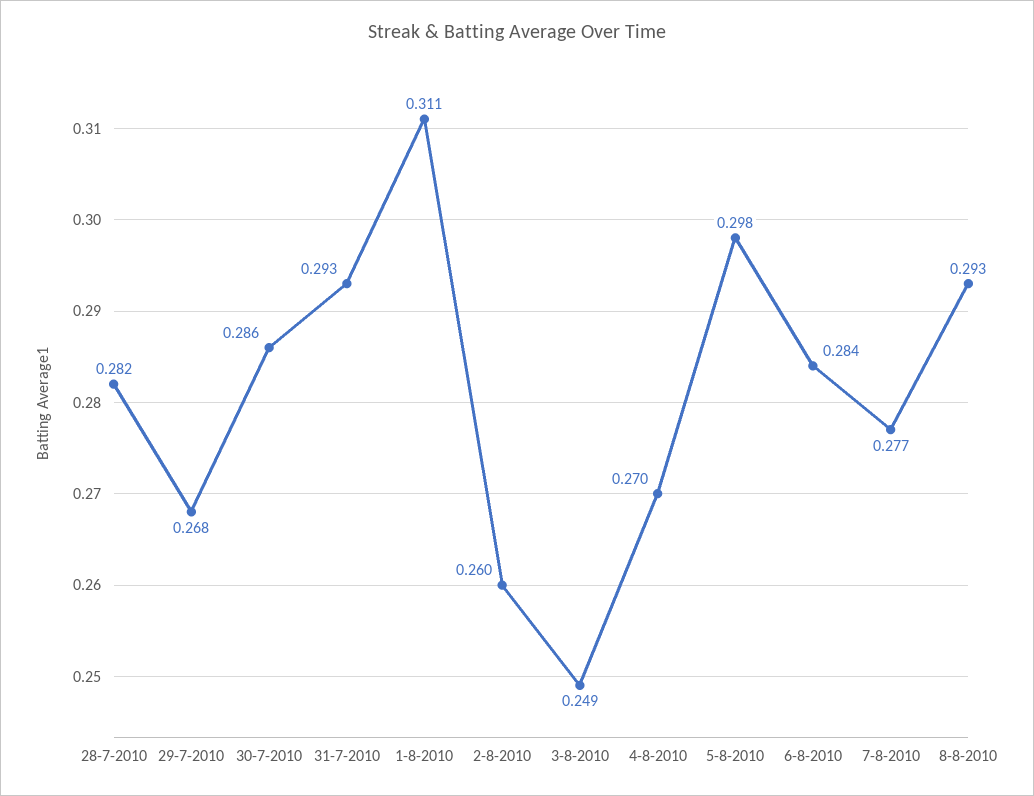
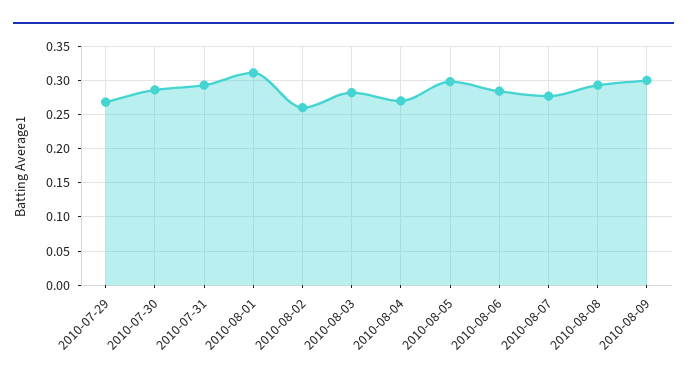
28-7-2010: 0.282 -> none
3-8-2010: 0.249 -> 0.28
2010-08-09: none -> 0.3

